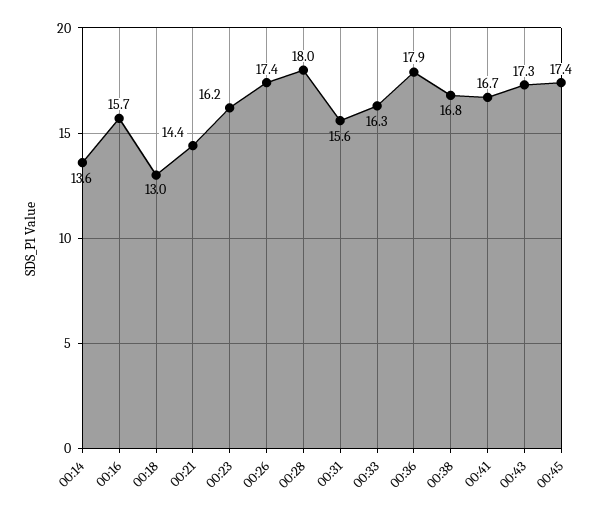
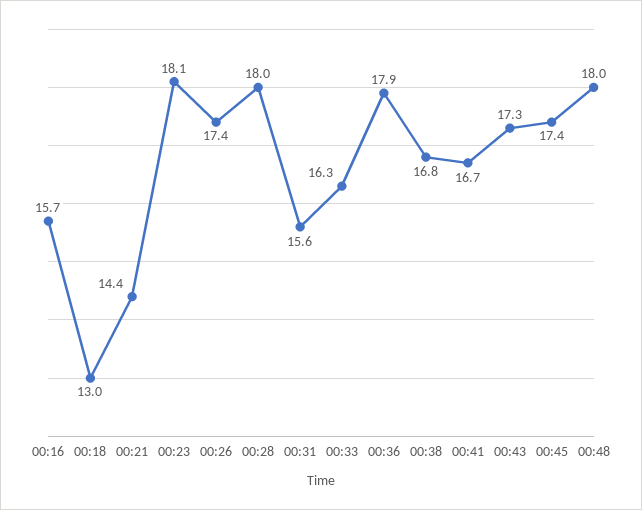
00:14: 13.6 -> none
00:23: 16.2 -> 18.1
00:48: none -> 18

